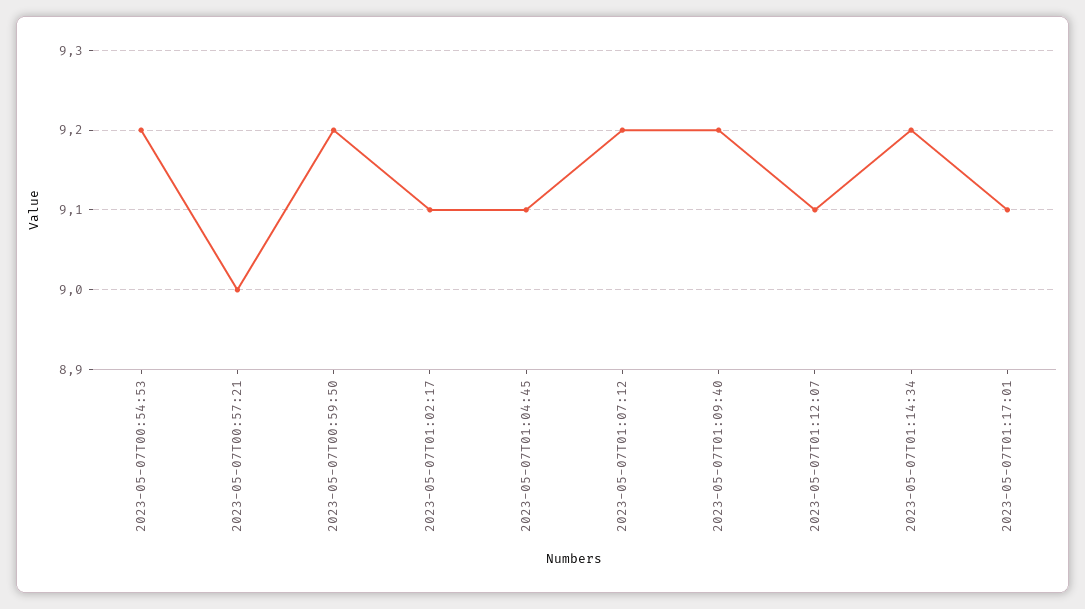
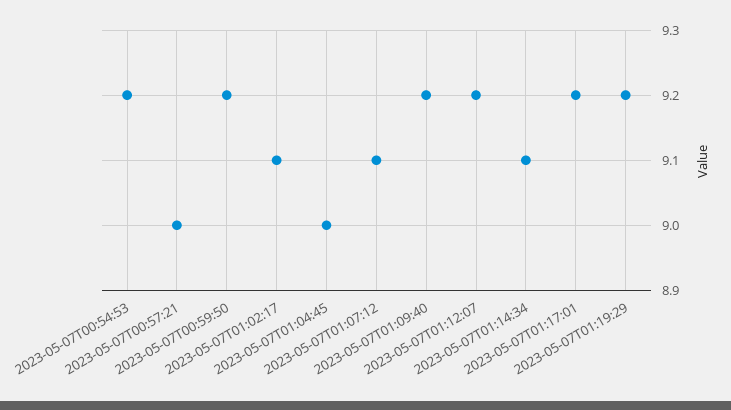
2023-05-07T01:04:45: 9.1 -> 9
2023-05-07T01:07:12: 9.2 -> 9.1
2023-05-07T01:12:07: 9.1 -> 9.2
2023-05-07T01:14:34: 9.2 -> 9.1
2023-05-07T01:17:01: 9.1 -> 9.2
2023-05-07T01:19:29: none -> 9.2

